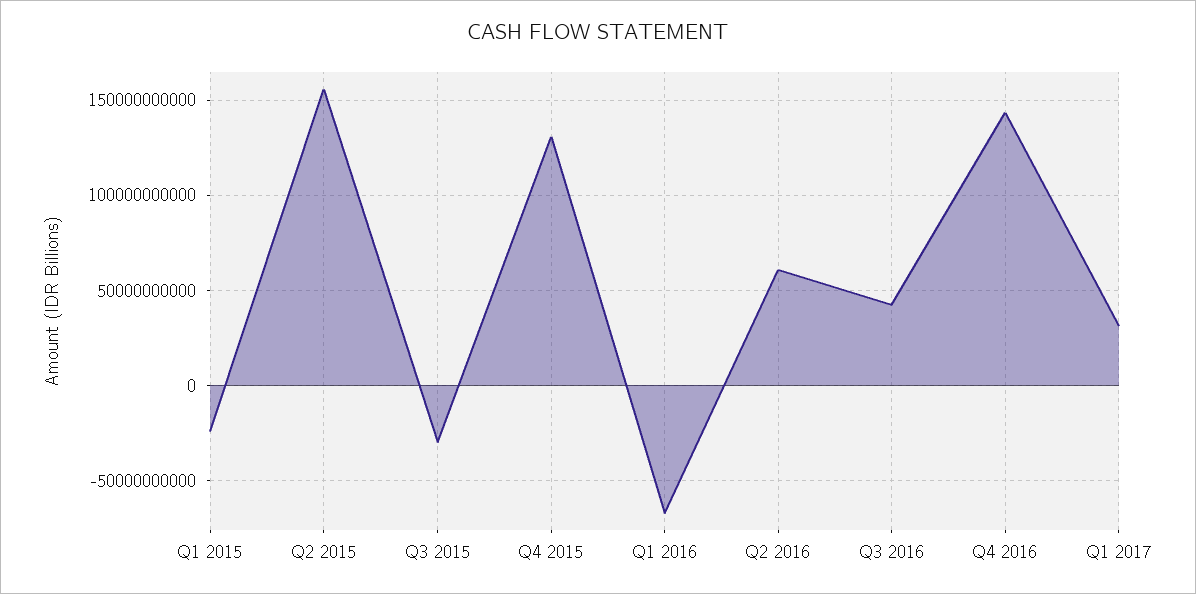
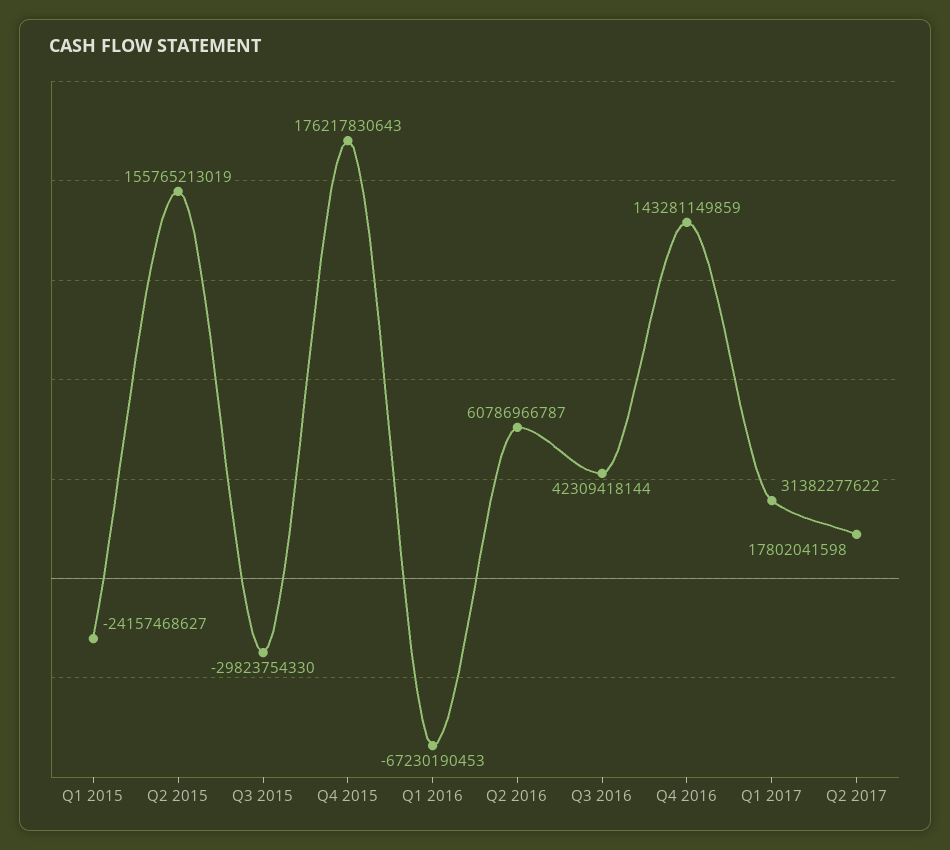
Q4 2015: 130000000000 -> 176217830643
Q2 2017: none -> 17802041598

